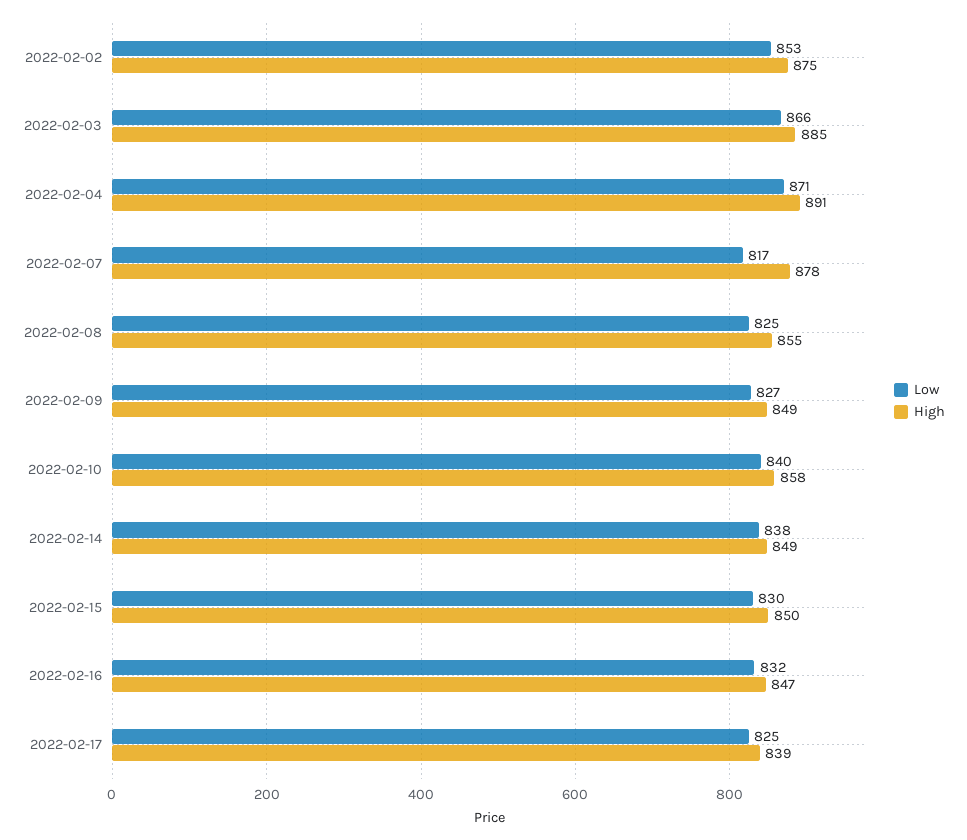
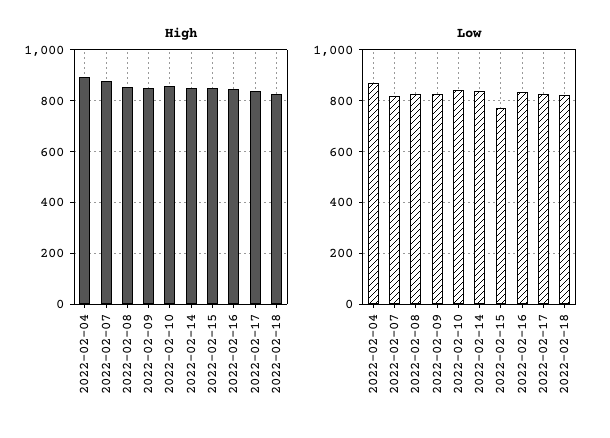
Low, 2022-02-02: 853 -> none
High, 2022-02-02: 875 -> none
Low, 2022-02-03: 866 -> none
High, 2022-02-03: 885 -> none
Low, 2022-02-15: 830 -> 775
High, 2022-02-18: none -> 825
Low, 2022-02-18: none -> 825

